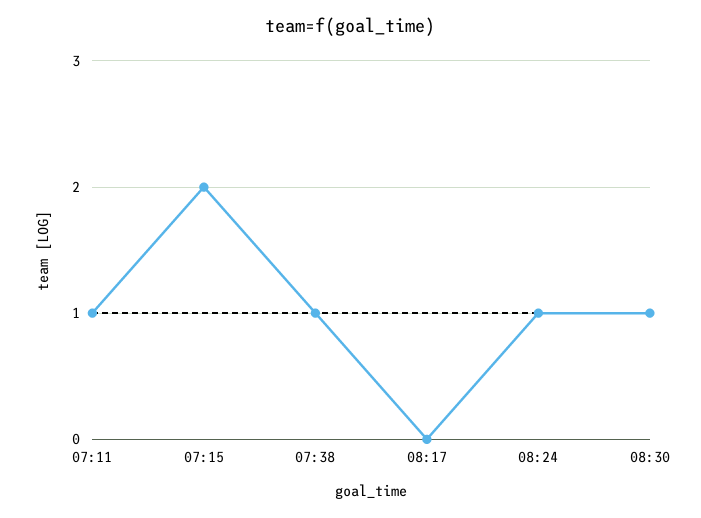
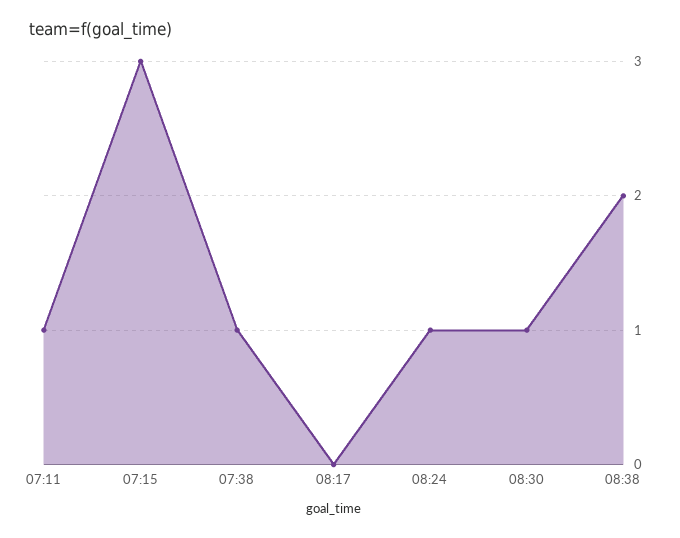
07:15: 2 -> 3
08:38: none -> 2

